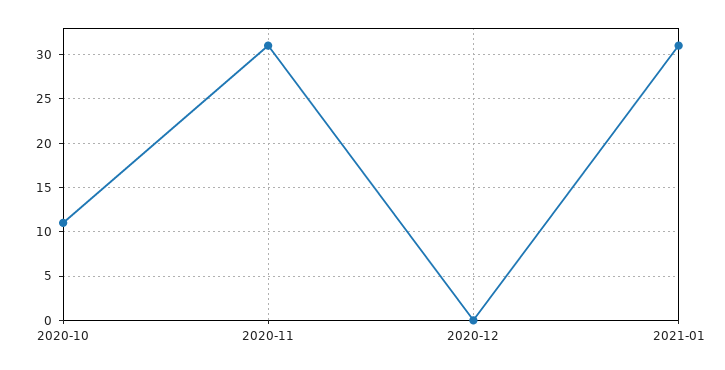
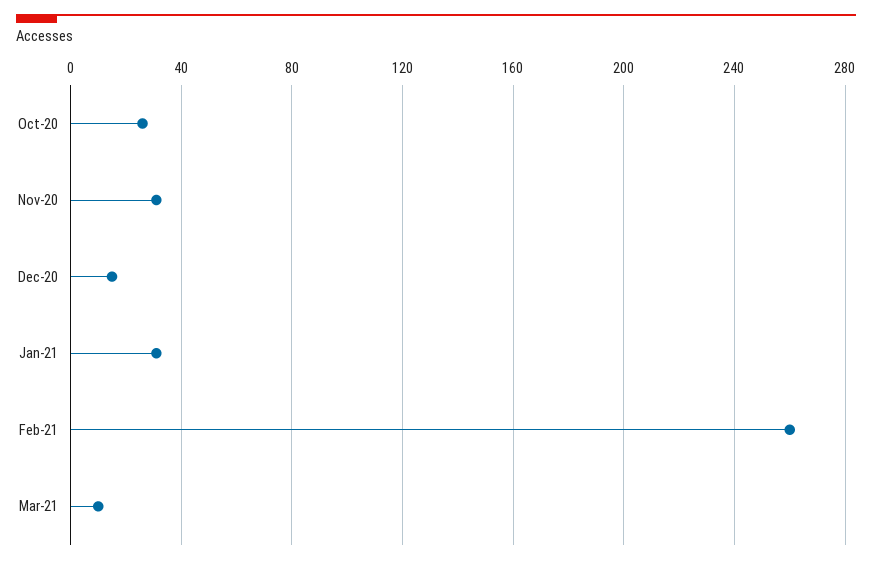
2020-10: 11 -> 25
2020-12: 0 -> 15
Feb-21: none -> 260
Mar-21: none -> 10

